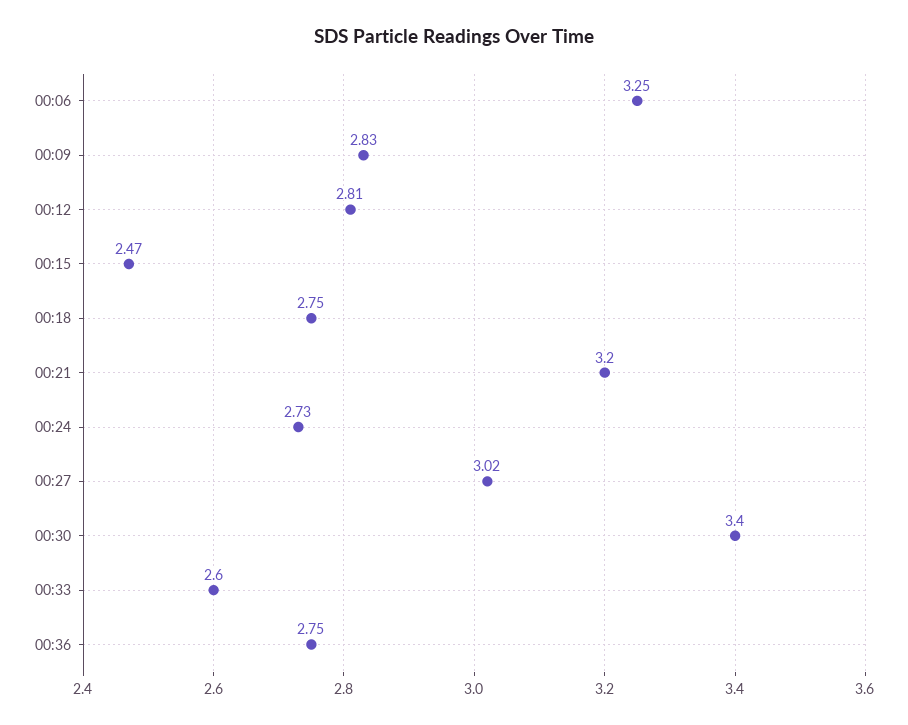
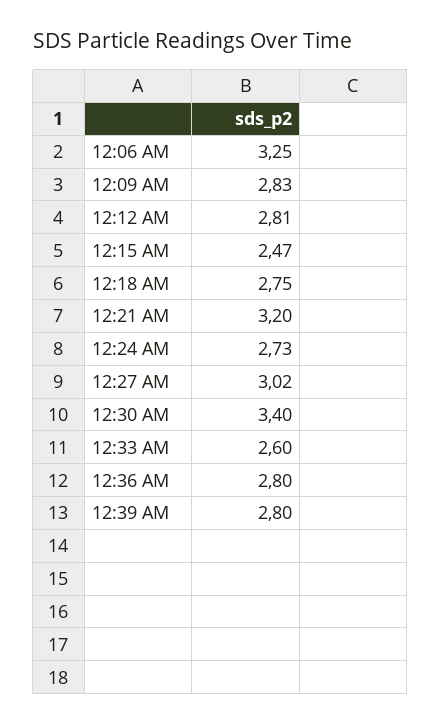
00:36: 2.75 -> 2.8
12:39 AM: none -> 2.8

